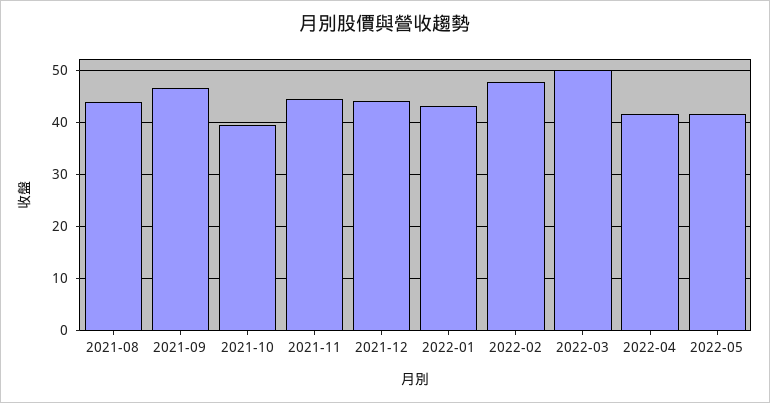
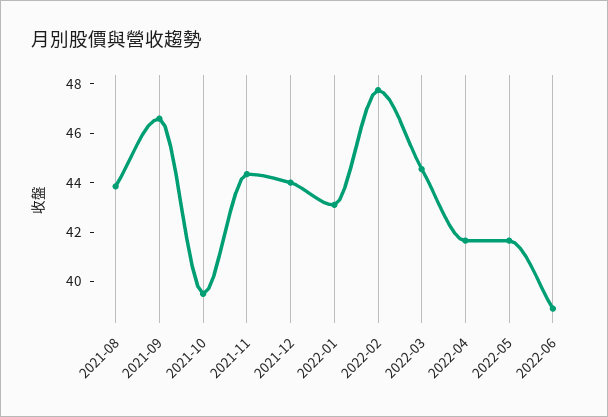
2022-03: 50 -> 44.5
2022-06: none -> 39

